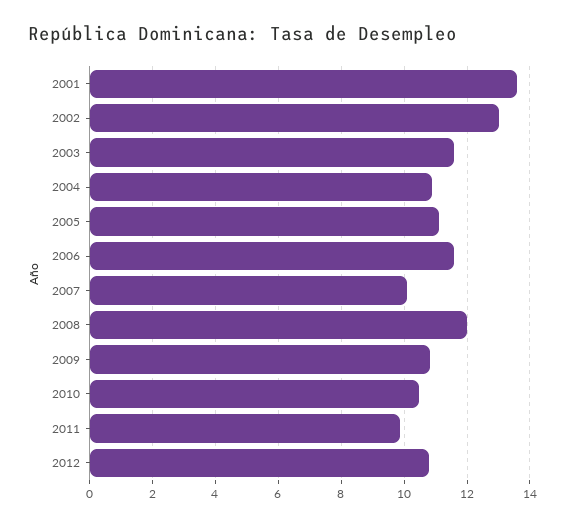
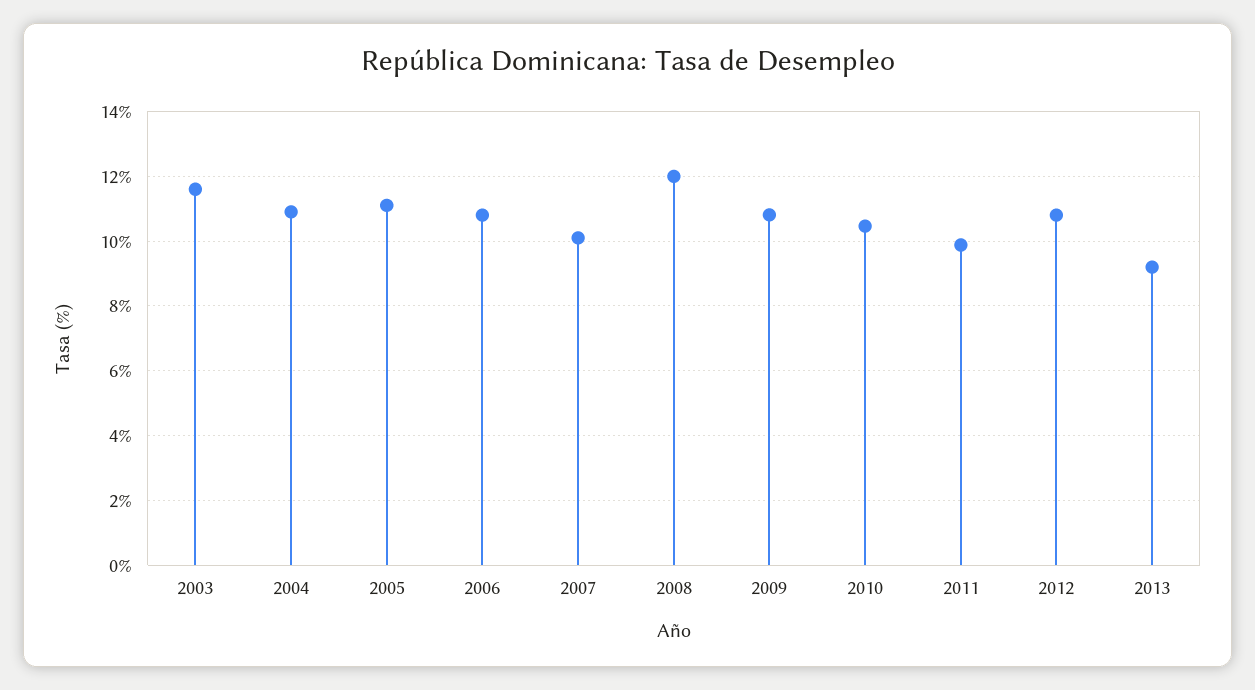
2001: 13.6 -> none
2002: 13 -> none
2006: 11.6 -> 10.8
2013: none -> 9.2

